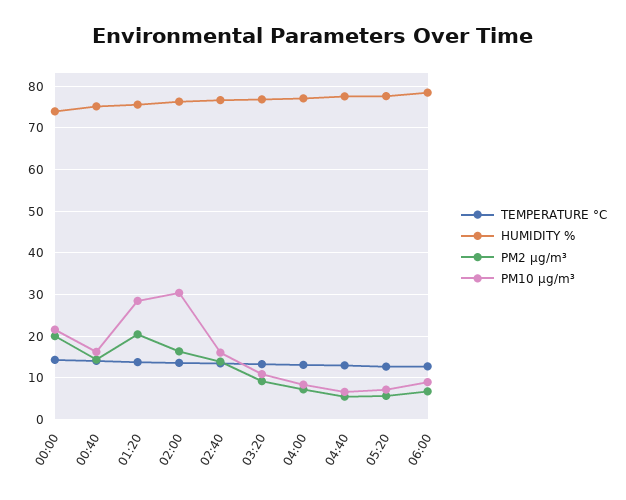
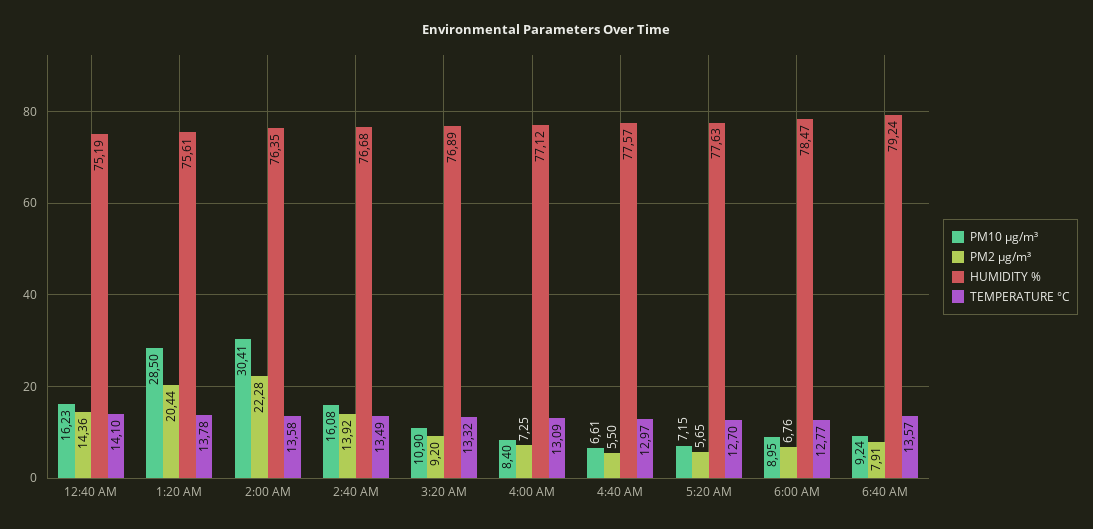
TEMPERATURE °C, 00:00: 14 -> none
HUMIDITY %, 00:00: 74 -> none
PM2 µg/m³, 00:00: 20 -> none
PM10 µg/m³, 00:00: 22 -> none
PM2 µg/m³, 02:00: 16 -> 22.28
PM10 µg/m³, 6:40 AM: none -> 9.24
PM2 µg/m³, 6:40 AM: none -> 7.91
HUMIDITY %, 6:40 AM: none -> 79.24
TEMPERATURE °C, 6:40 AM: none -> 13.57

